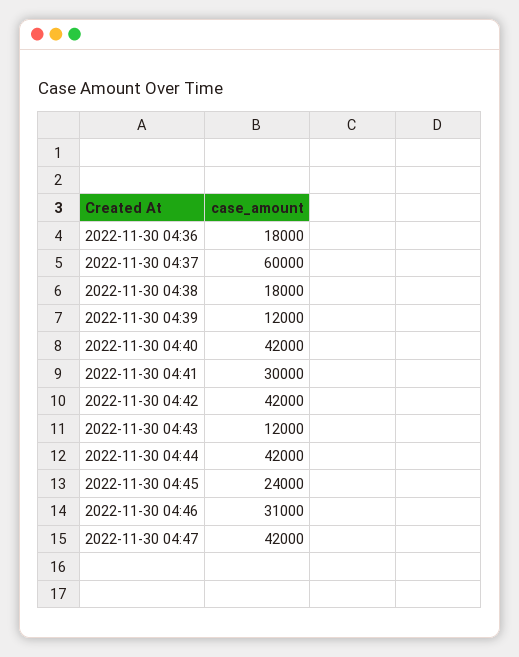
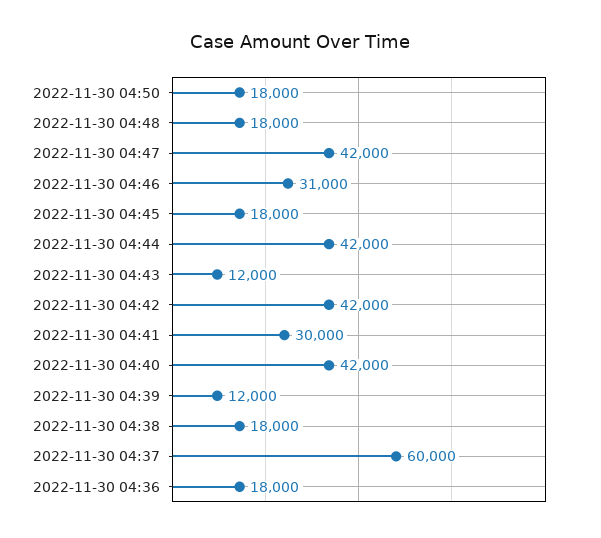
2022-11-30 04:45: 24000 -> 18000
2022-11-30 04:50: none -> 18000
2022-11-30 04:48: none -> 18000

